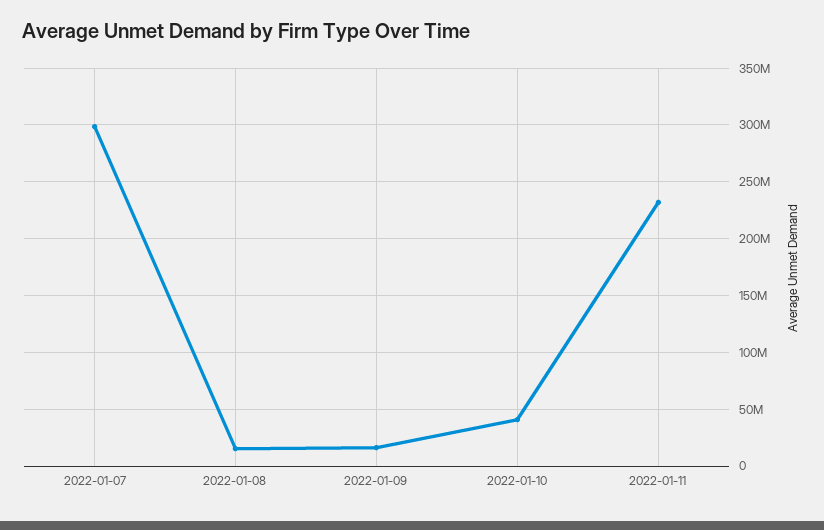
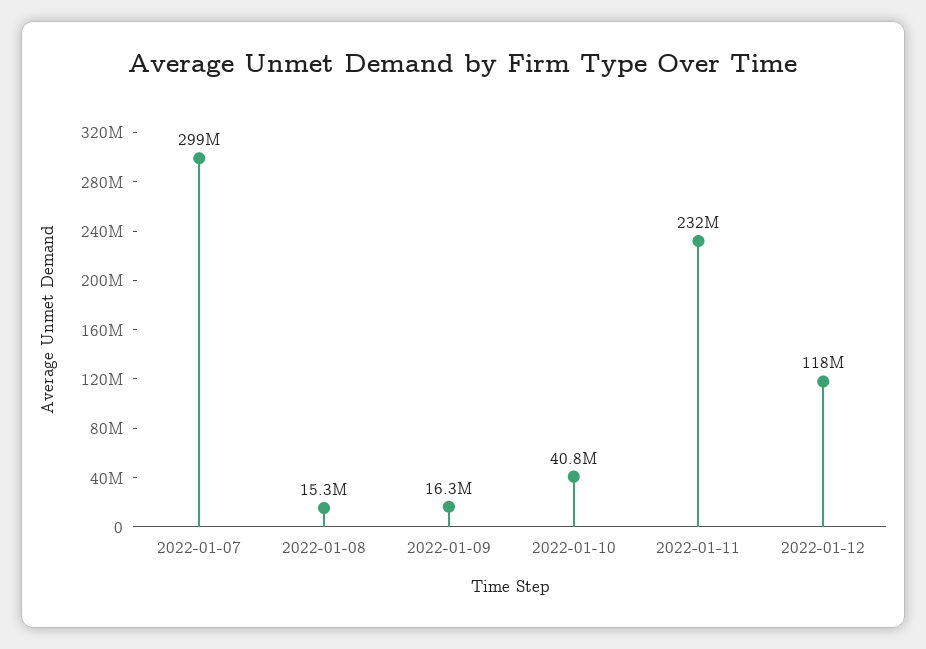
2022-01-12: none -> 118000000

